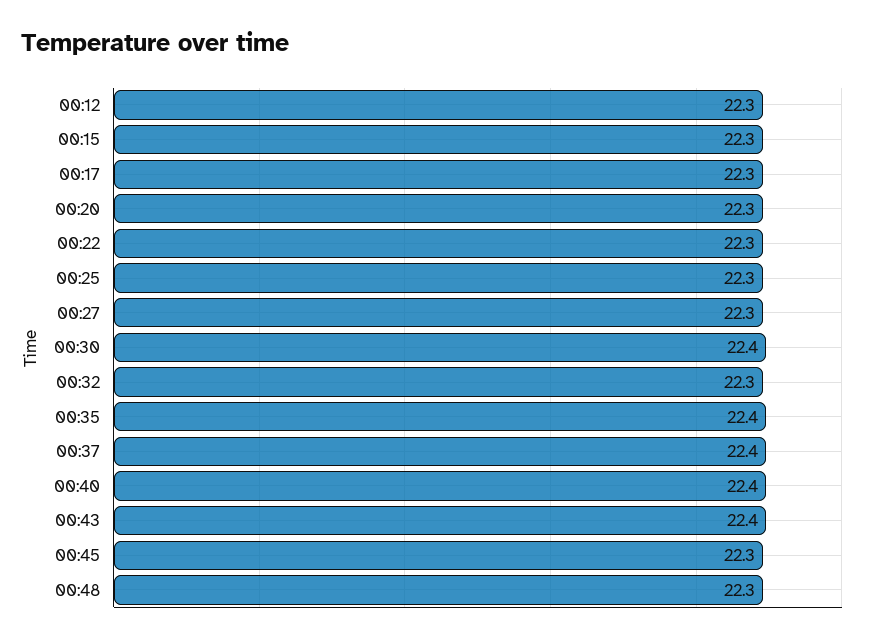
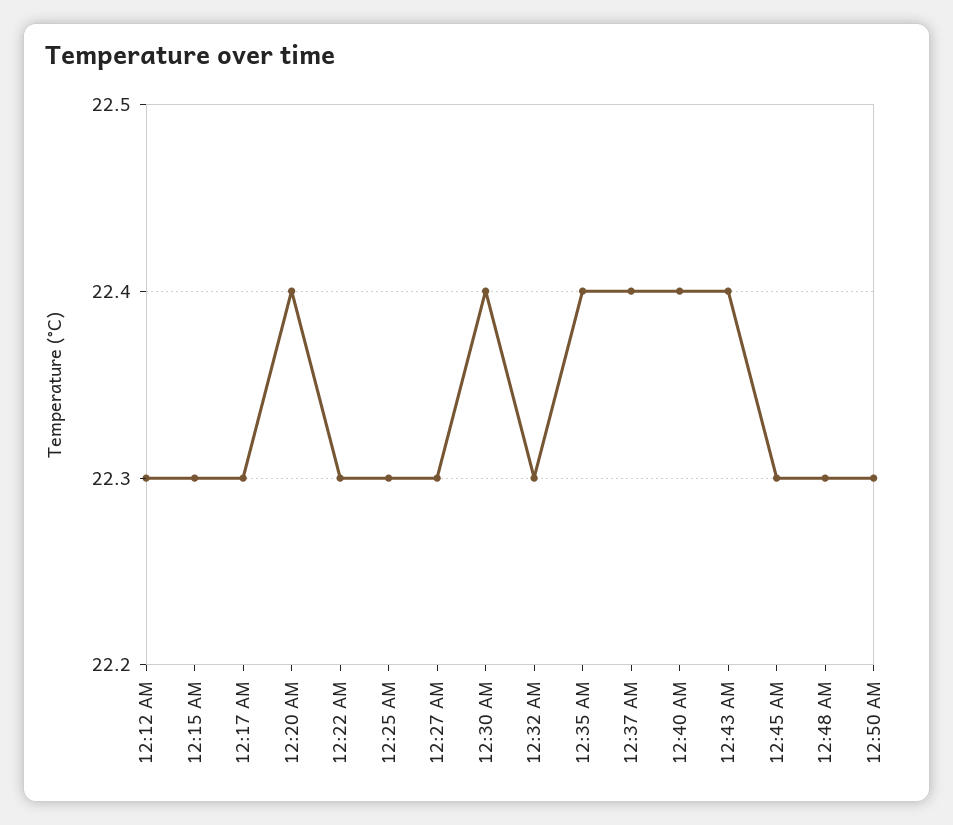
00:20: 22.3 -> 22.4
12:50 AM: none -> 22.3

